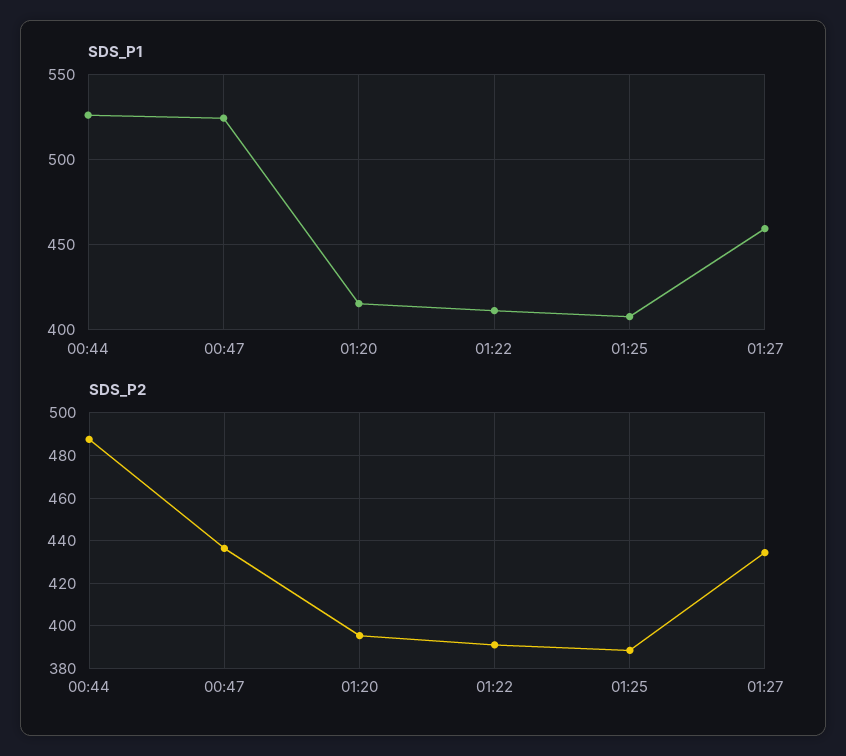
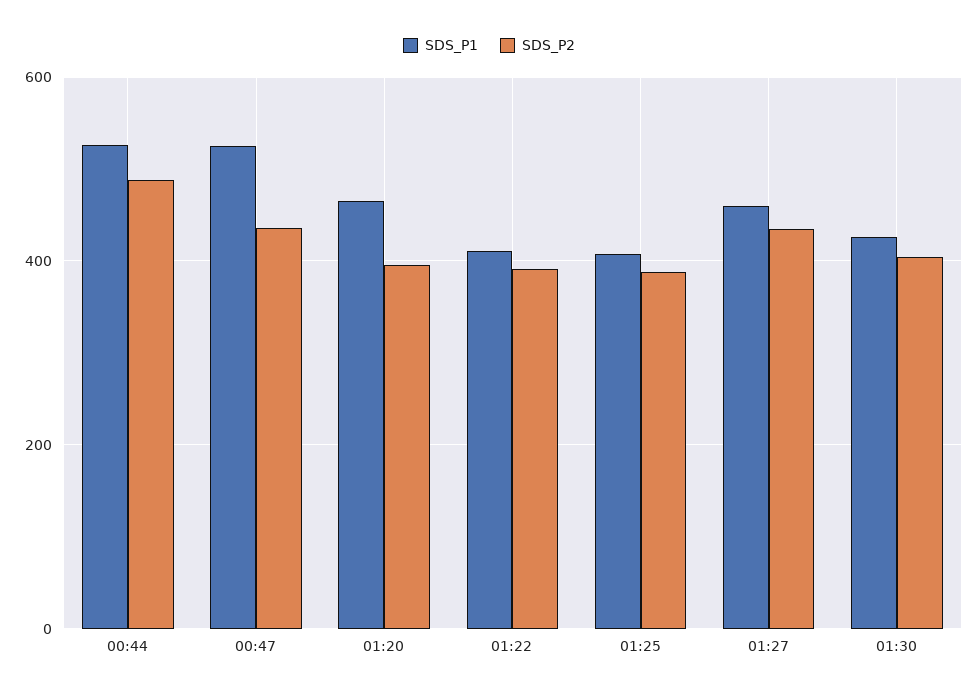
SDS_P1, 01:20: 415 -> 460
SDS_P1, 01:30: none -> 420
SDS_P2, 01:30: none -> 400

